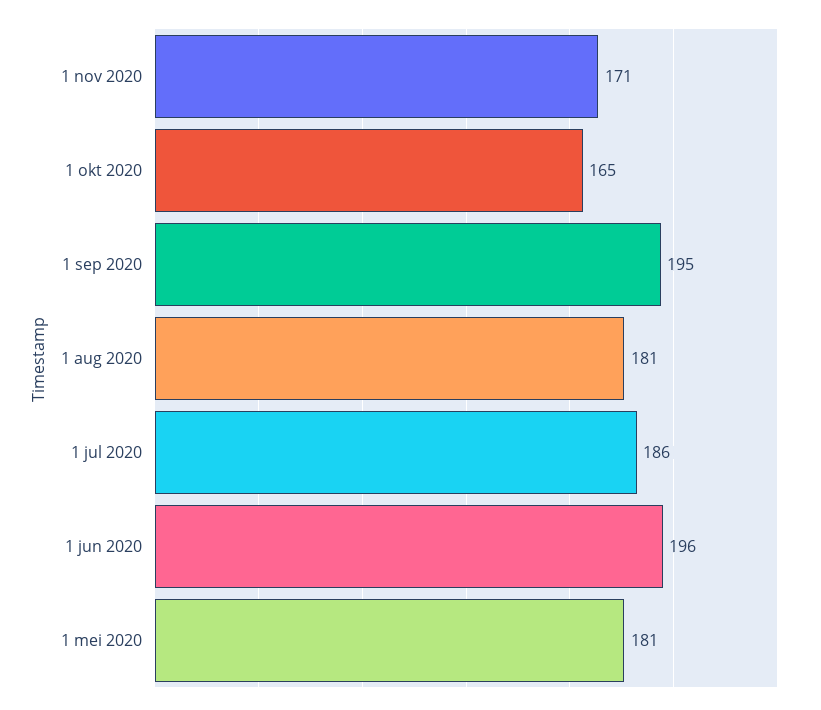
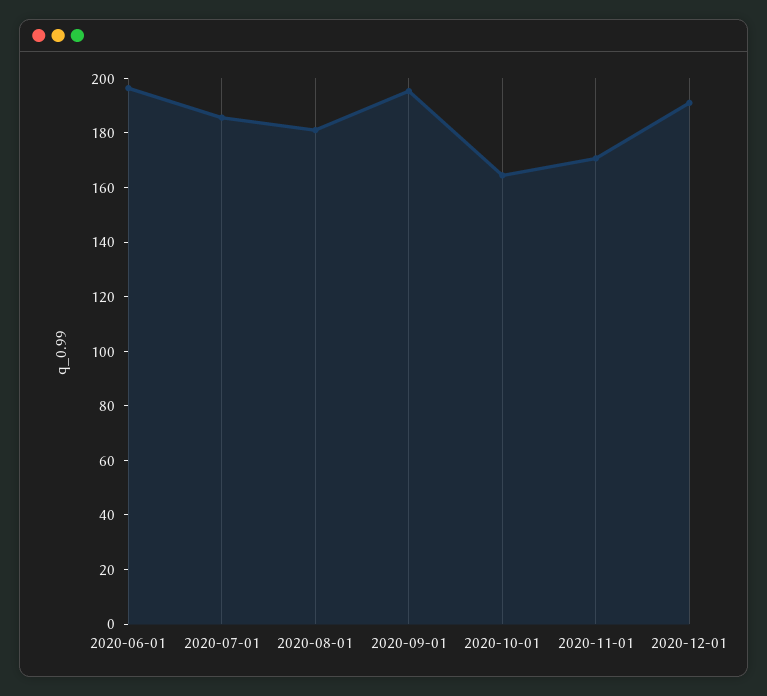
1 mei 2020: 181 -> none
2020-12-01: none -> 190

